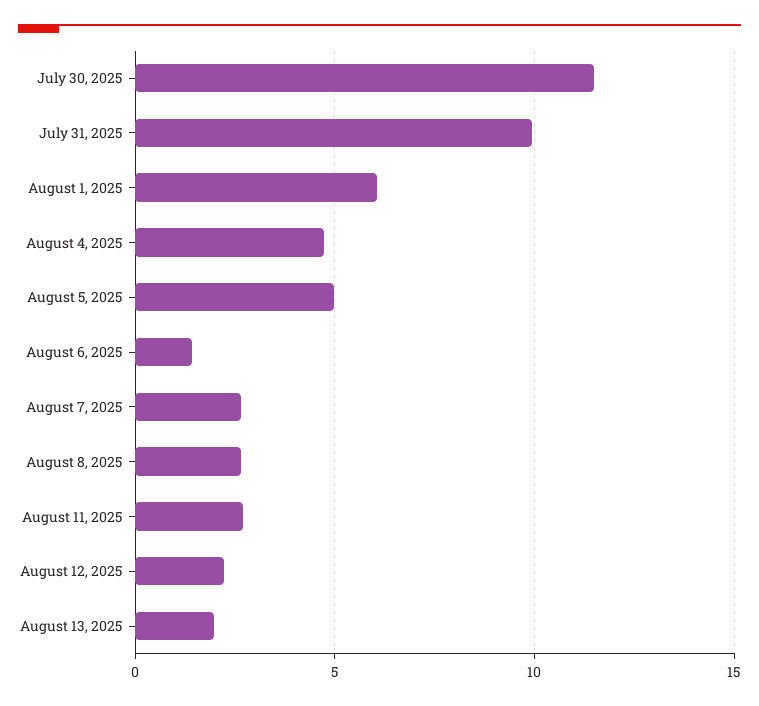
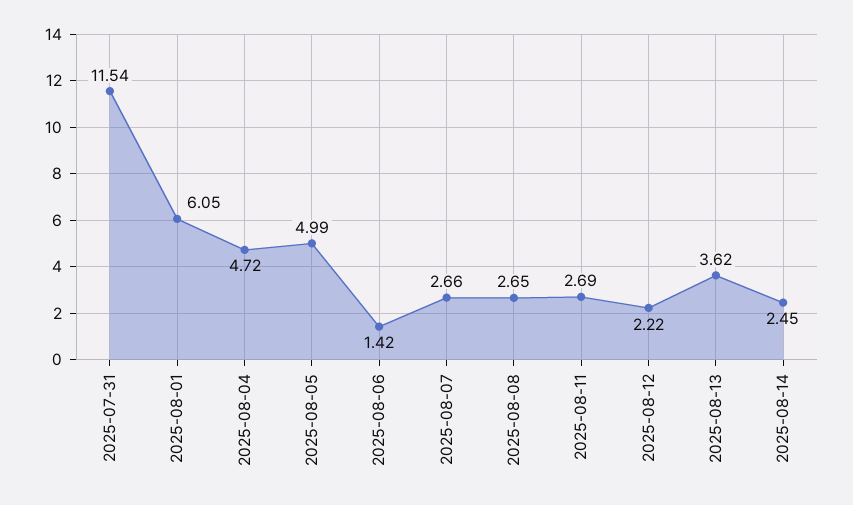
July 30, 2025: 11.5 -> none
July 31, 2025: 10 -> 11.54
August 13, 2025: 2 -> 3.62
2025-08-14: none -> 2.45

